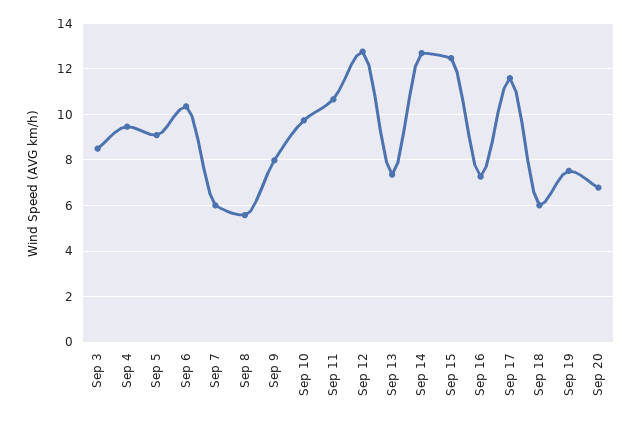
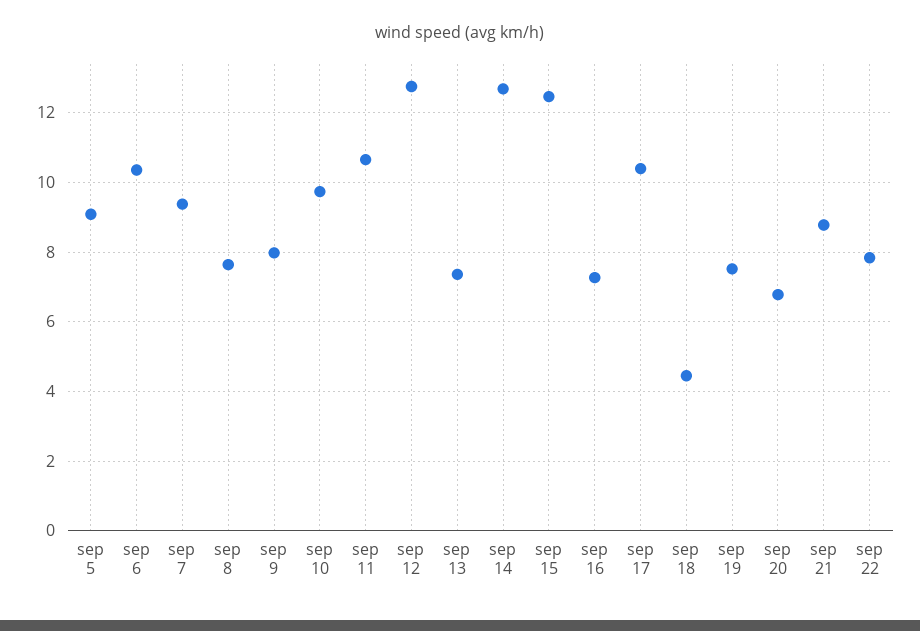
Sep 3: 8.5 -> none
Sep 4: 9.5 -> none
Sep 7: 6 -> 9.4
Sep 8: 5.5 -> 7.6
Sep 17: 11.5 -> 10.4
Sep 18: 6 -> 4.4
sep 21: none -> 8.8
sep 22: none -> 7.8

